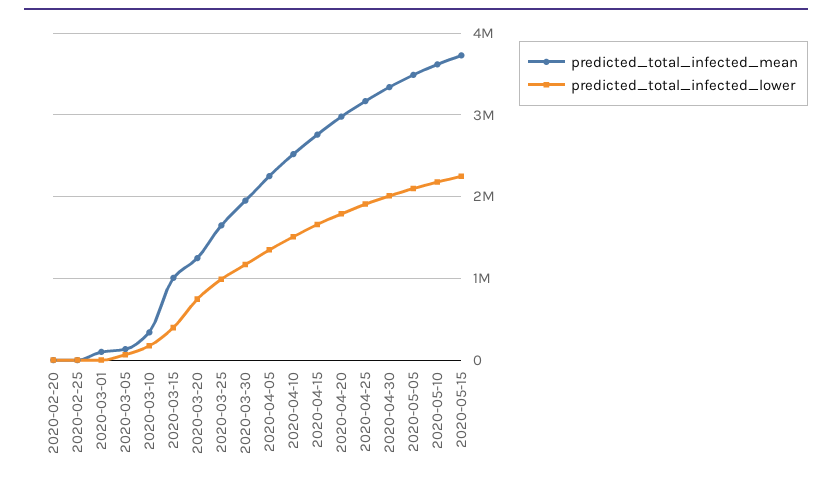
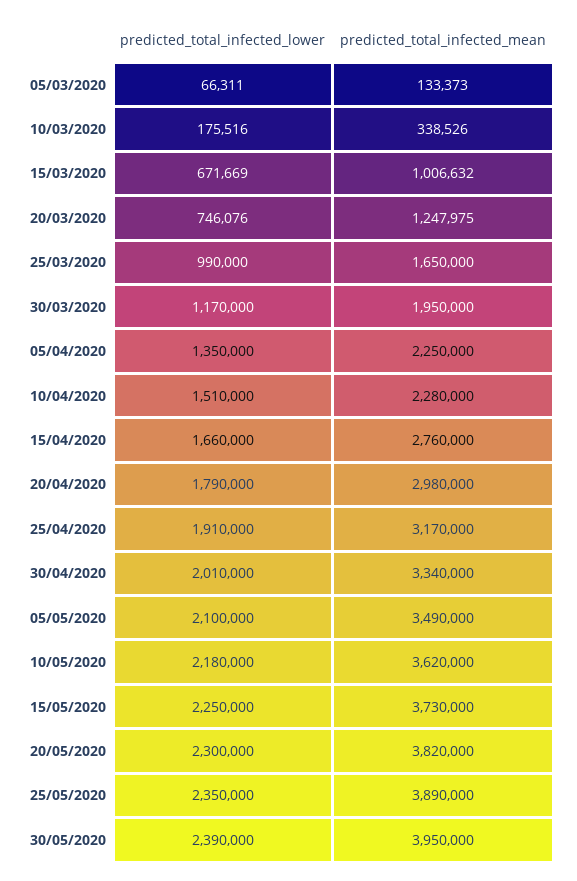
predicted_total_infected_mean, 2020-02-20: 0 -> none
predicted_total_infected_lower, 2020-02-20: 0 -> none
predicted_total_infected_mean, 2020-02-25: 0 -> none
predicted_total_infected_lower, 2020-02-25: 0 -> none
predicted_total_infected_mean, 2020-03-01: 100000 -> none
predicted_total_infected_lower, 2020-03-01: 0 -> none
predicted_total_infected_lower, 2020-03-15: 400000 -> 671669
predicted_total_infected_mean, 2020-04-10: 2500000 -> 2280000
predicted_total_infected_lower, 20/05/2020: none -> 2300000
predicted_total_infected_mean, 20/05/2020: none -> 3820000
predicted_total_infected_lower, 25/05/2020: none -> 2350000
predicted_total_infected_mean, 25/05/2020: none -> 3890000
predicted_total_infected_lower, 30/05/2020: none -> 2390000
predicted_total_infected_mean, 30/05/2020: none -> 3950000

